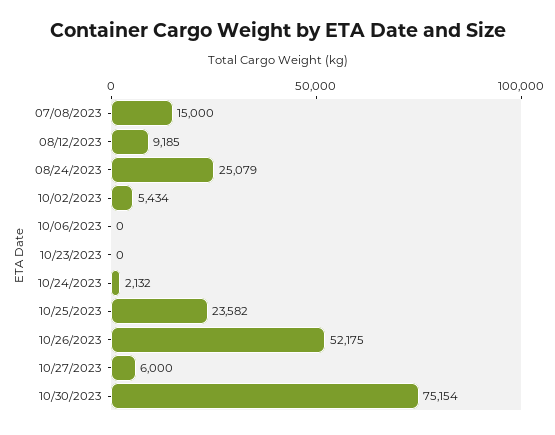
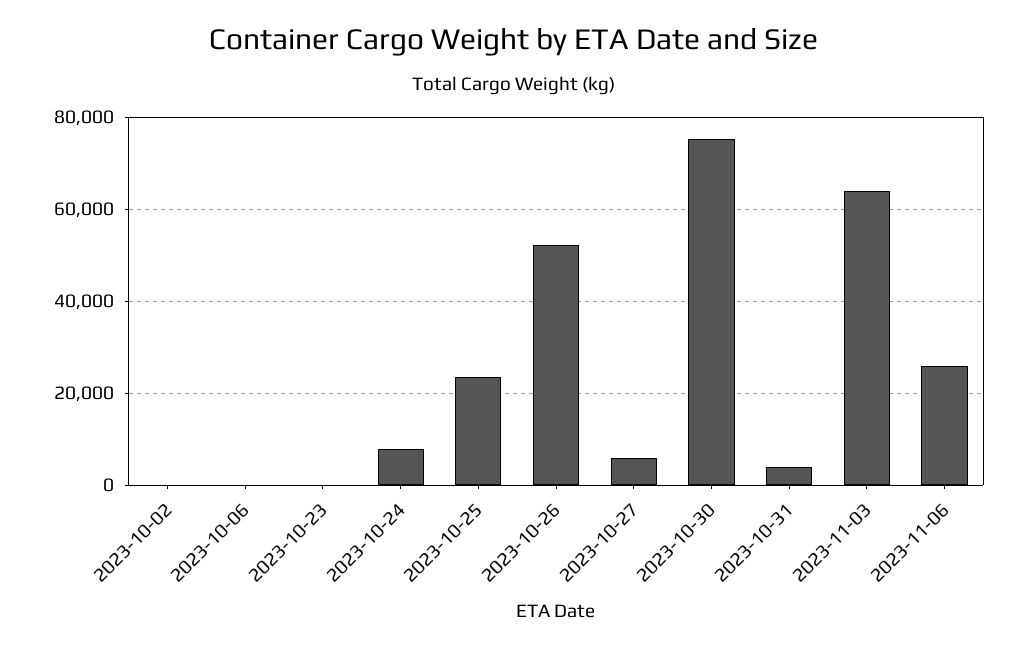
07/08/2023: 15000 -> none
08/12/2023: 9185 -> none
08/24/2023: 25079 -> none
10/02/2023: 5434 -> 0
10/24/2023: 2132 -> 8000
2023-10-31: none -> 4000
2023-11-03: none -> 64000
2023-11-06: none -> 26000

